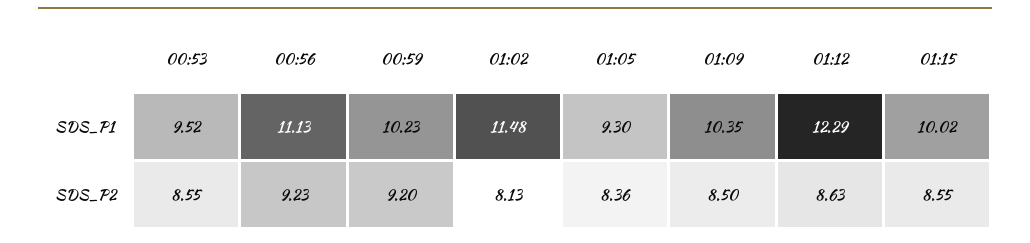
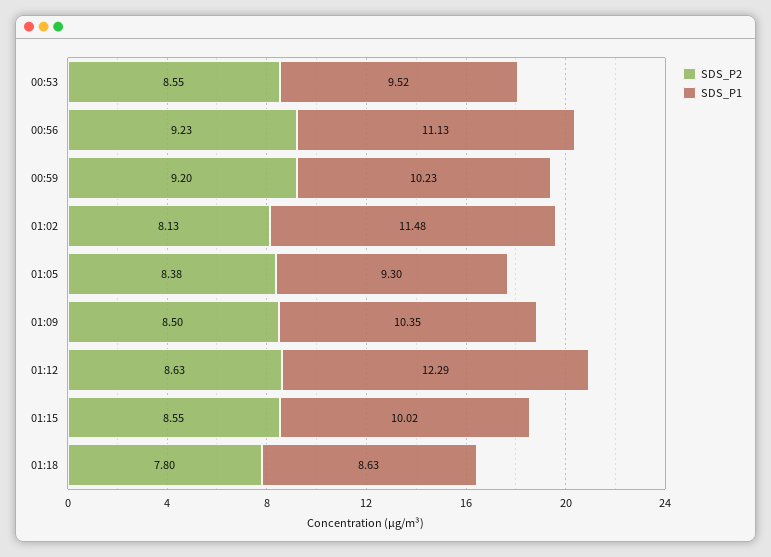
SDS_P2, 01:05: 8.36 -> 8.38
SDS_P2, 01:18: none -> 7.8
SDS_P1, 01:18: none -> 8.63

